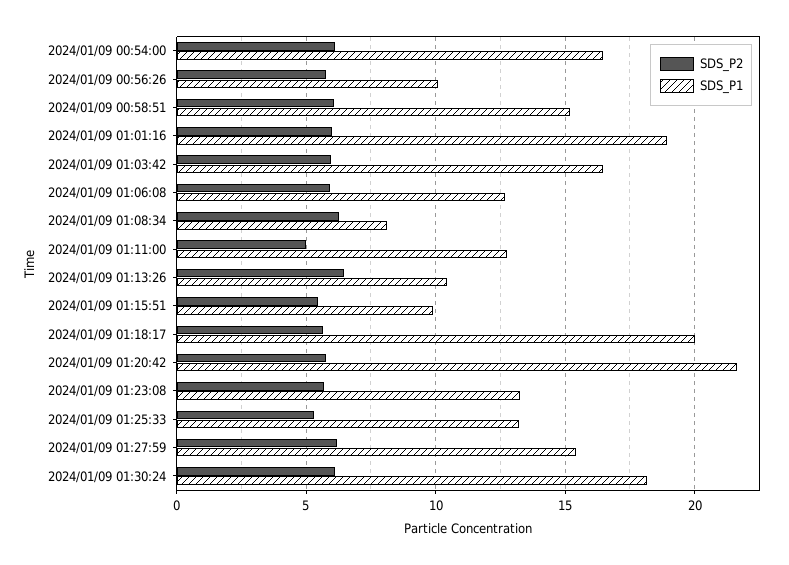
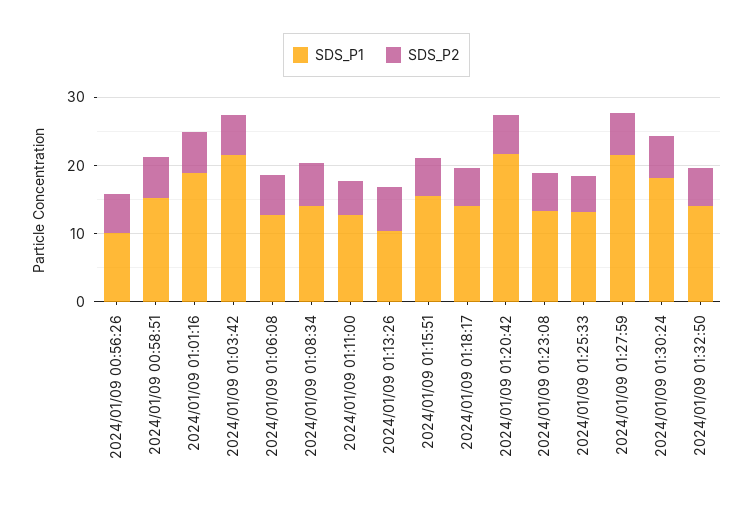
SDS_P2, 2024/01/09 00:54:00: 6 -> none
SDS_P1, 2024/01/09 00:54:00: 16.5 -> none
SDS_P1, 2024/01/09 01:03:42: 16.5 -> 22
SDS_P1, 2024/01/09 01:08:34: 8 -> 14
SDS_P1, 2024/01/09 01:15:51: 10 -> 16
SDS_P1, 2024/01/09 01:18:17: 20 -> 14
SDS_P1, 2024/01/09 01:27:59: 15.5 -> 22
SDS_P1, 2024/01/09 01:32:50: none -> 14
SDS_P2, 2024/01/09 01:32:50: none -> 6

